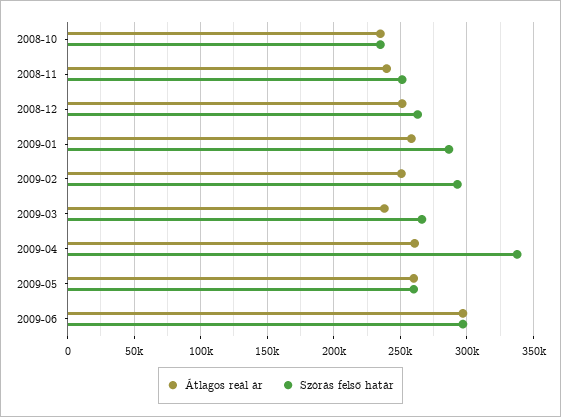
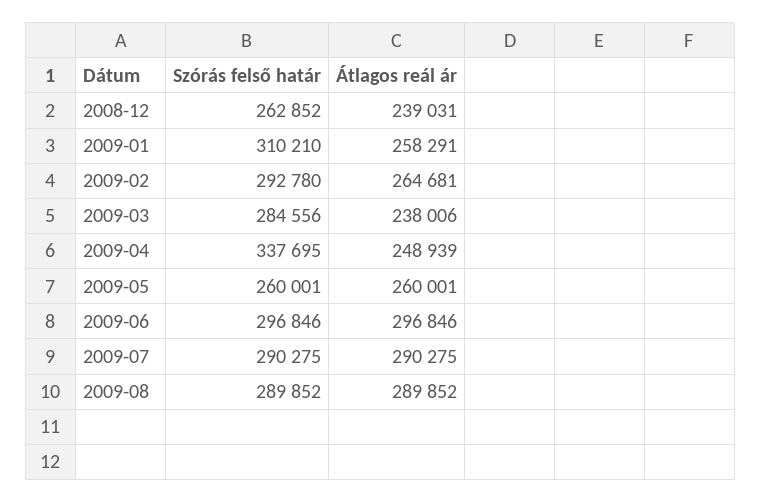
Átlagos reál ár, 2008-10: 235000 -> none
Szórás felső határ, 2008-10: 235000 -> none
Átlagos reál ár, 2008-11: 240000 -> none
Szórás felső határ, 2008-11: 250000 -> none
Átlagos reál ár, 2008-12: 250000 -> 239031
Szórás felső határ, 2009-01: 285000 -> 310210
Átlagos reál ár, 2009-02: 250000 -> 264681
Szórás felső határ, 2009-03: 265000 -> 284556
Átlagos reál ár, 2009-04: 260000 -> 248939
Szórás felső határ, 2009-07: none -> 290275
Átlagos reál ár, 2009-07: none -> 290275
Szórás felső határ, 2009-08: none -> 289852
Átlagos reál ár, 2009-08: none -> 289852

